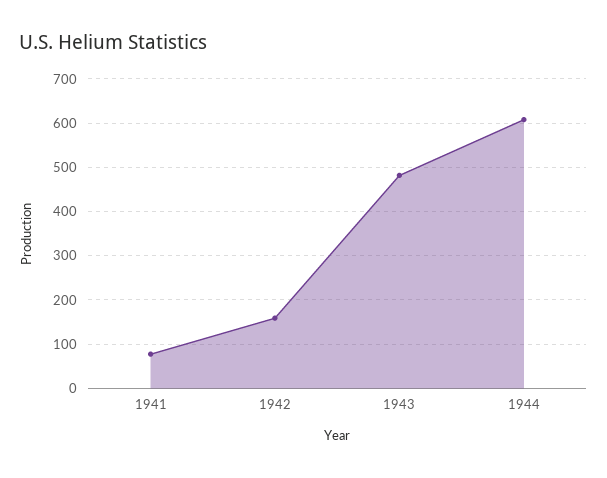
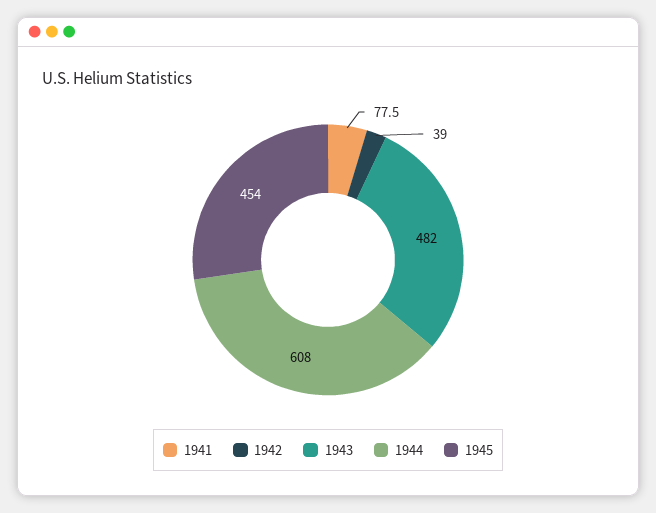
1942: 160 -> 39
1945: none -> 454

